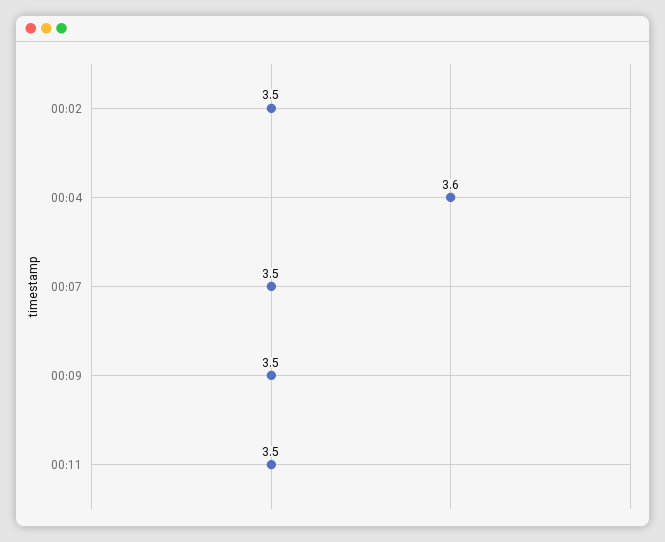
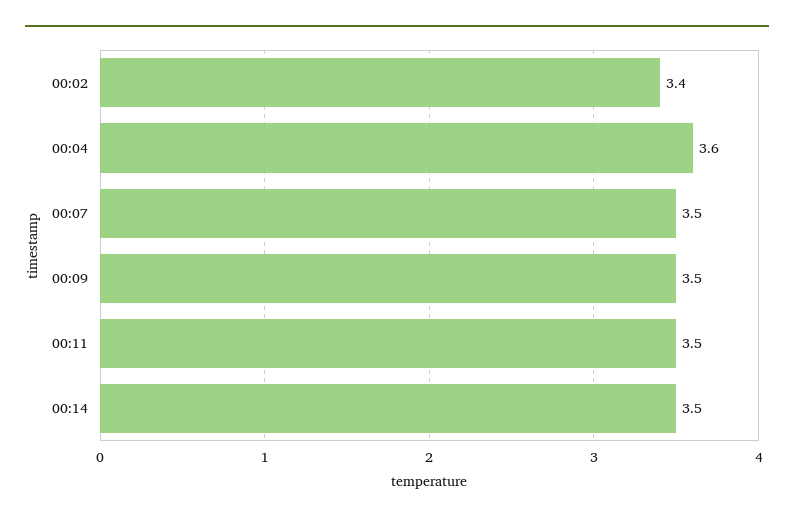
00:02: 3.5 -> 3.4
00:14: none -> 3.5

